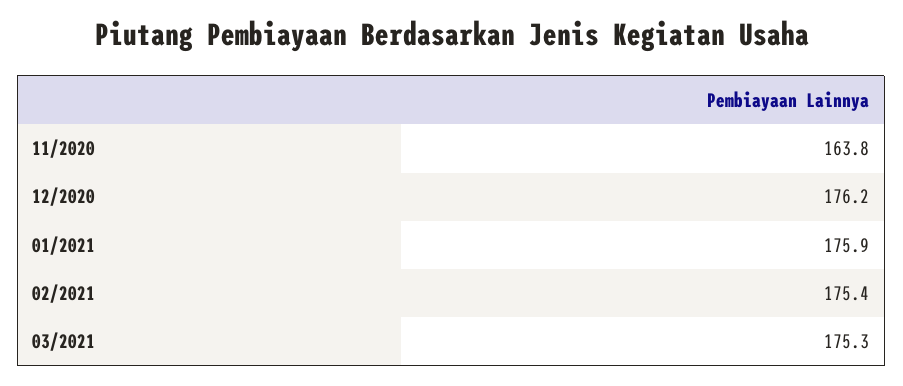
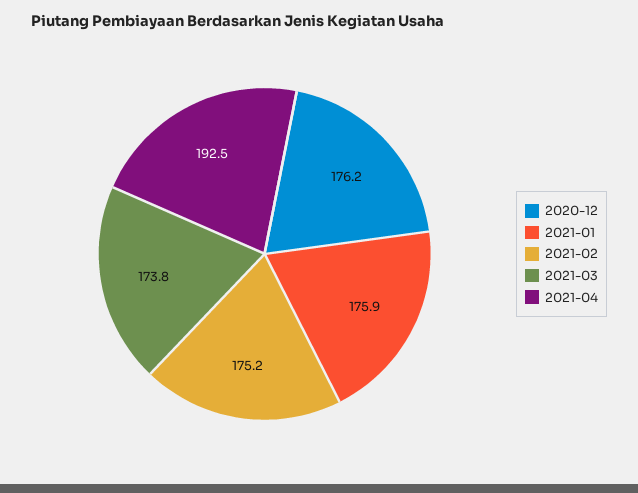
11/2020: 163.8 -> none
02/2021: 175.4 -> 175.2
03/2021: 175.3 -> 173.8
2021-04: none -> 192.5

